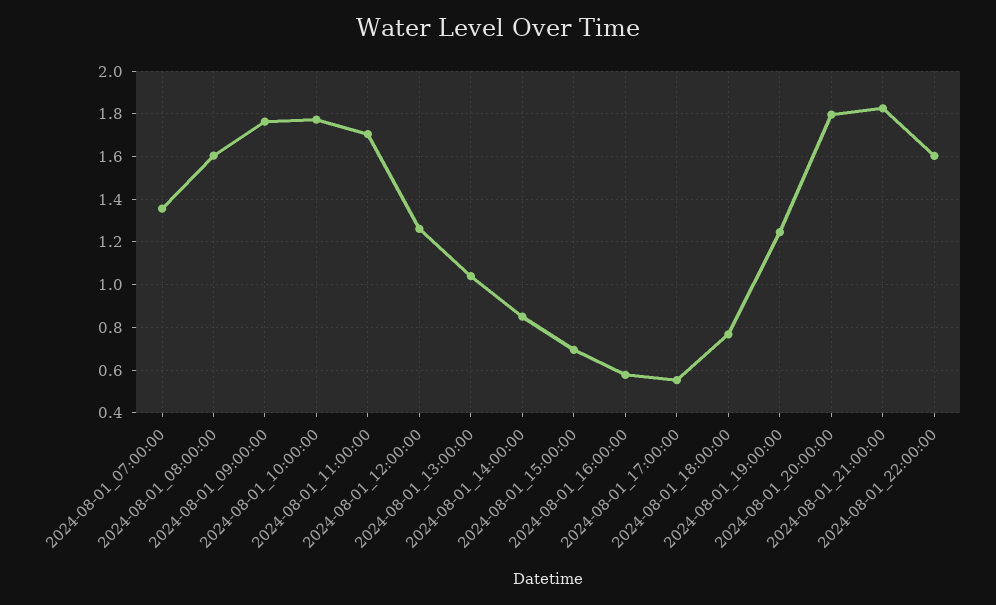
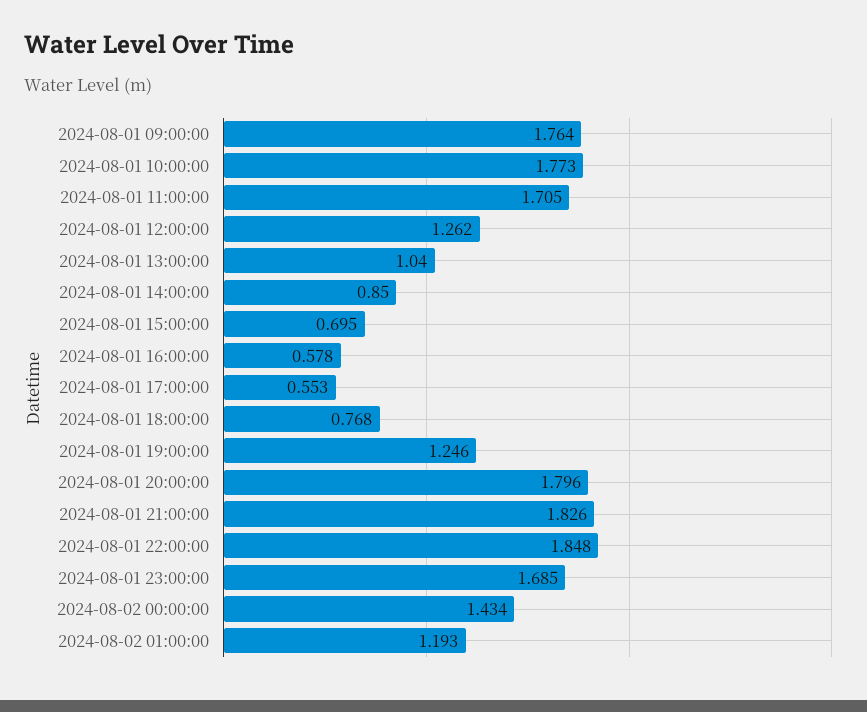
2024-08-01_07:00:00: 1.35 -> none
2024-08-01_08:00:00: 1.6 -> none
2024-08-01_22:00:00: 1.6 -> 1.848
2024-08-01 23:00:00: none -> 1.685
2024-08-02 00:00:00: none -> 1.434
2024-08-02 01:00:00: none -> 1.193

